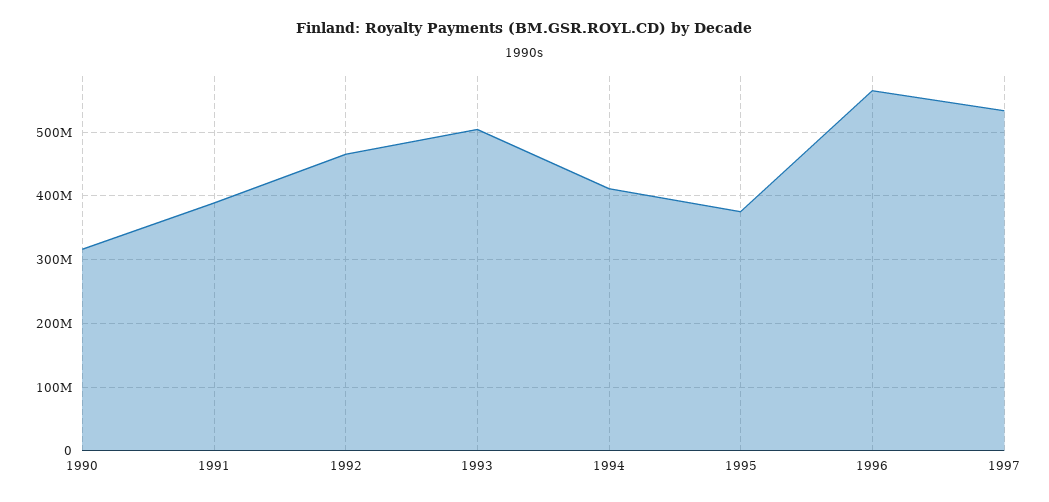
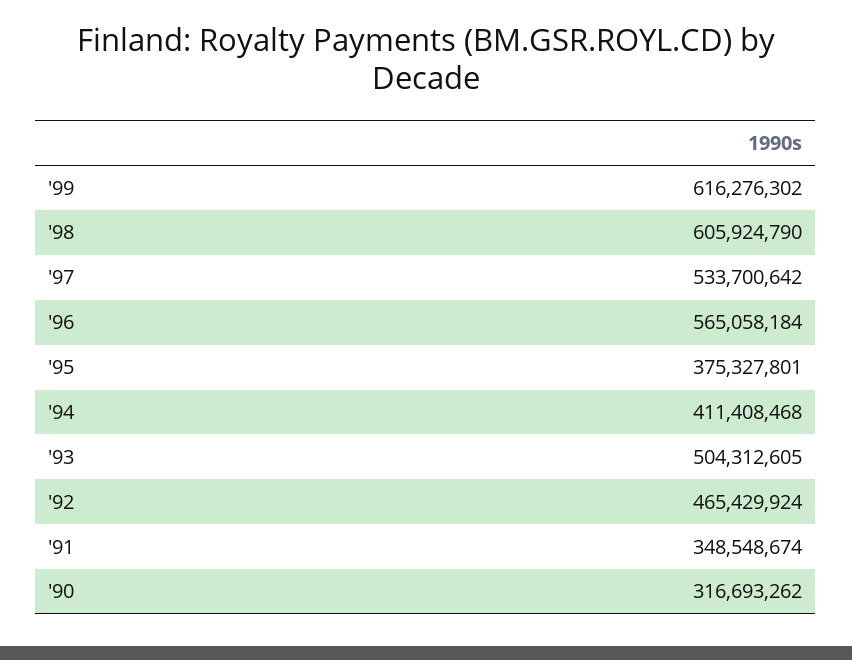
1991: 390000000 -> 348548674
'99: none -> 616276302
'98: none -> 605924790

